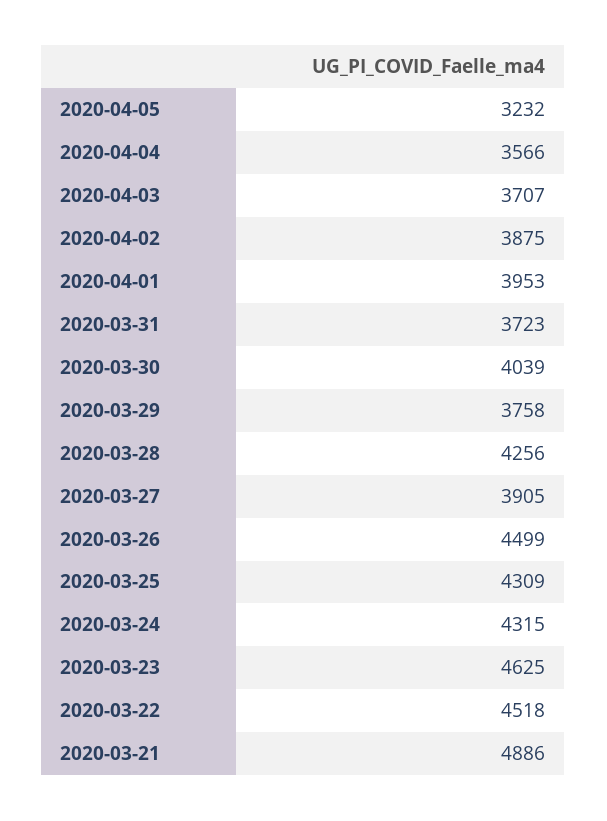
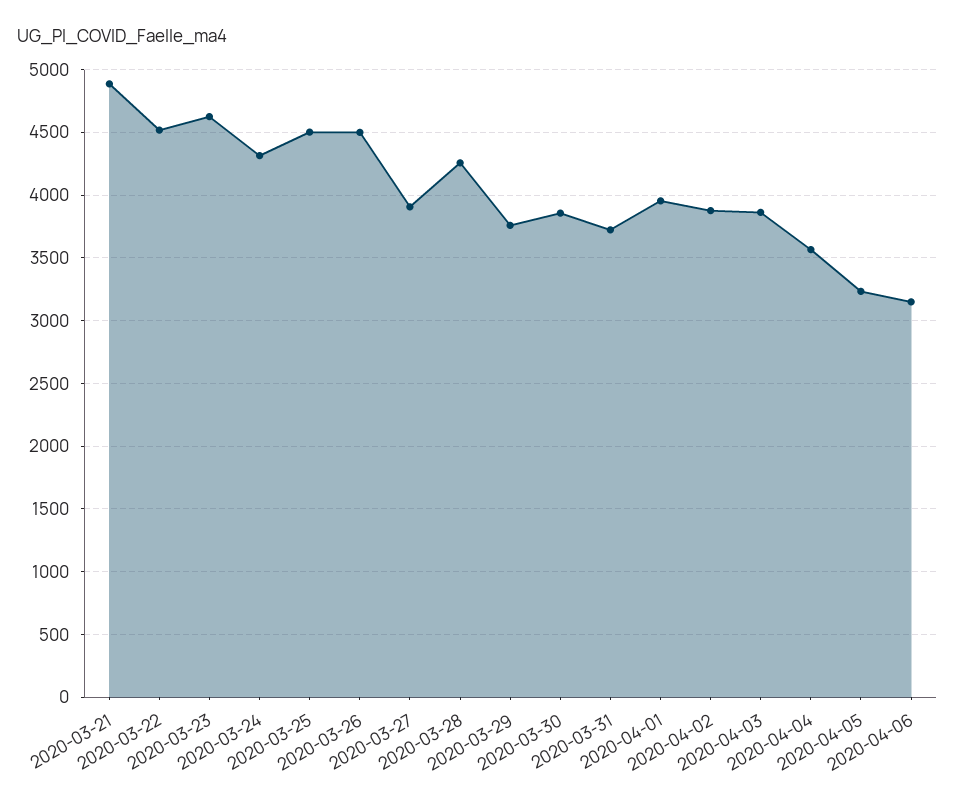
2020-04-03: 3707 -> 3850
2020-03-30: 4039 -> 3850
2020-03-25: 4309 -> 4500
2020-04-06: none -> 3150

